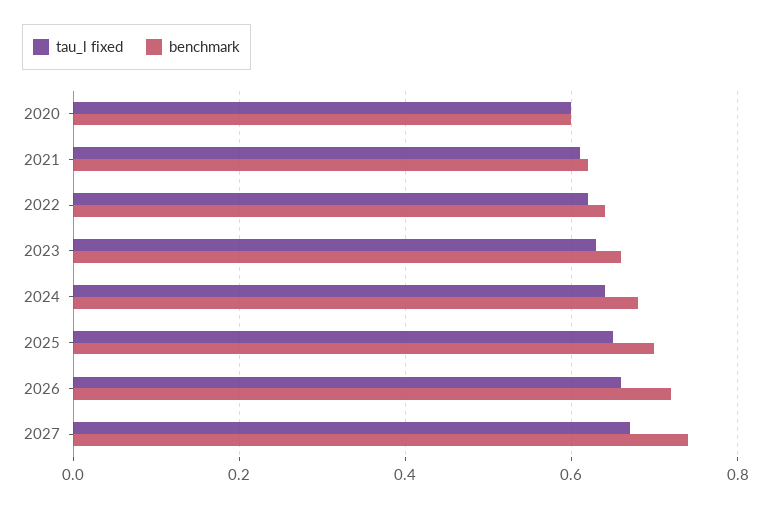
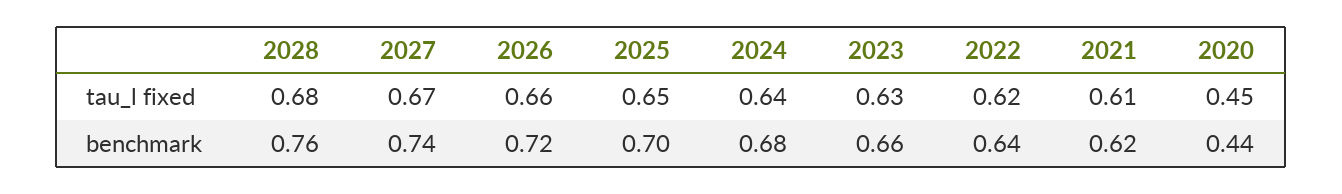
tau_l fixed, 2020: 0.6 -> 0.45
benchmark, 2020: 0.6 -> 0.44
tau_l fixed, 2028: none -> 0.68
benchmark, 2028: none -> 0.76

